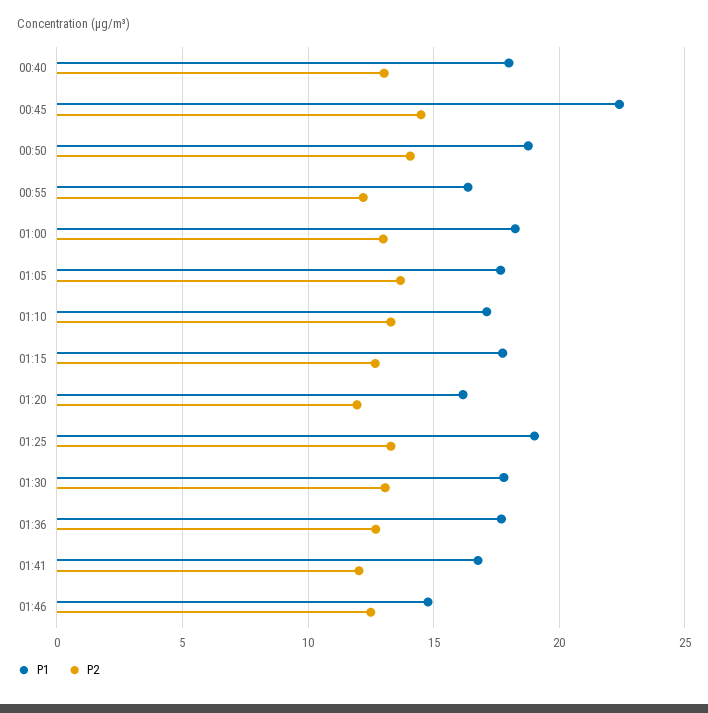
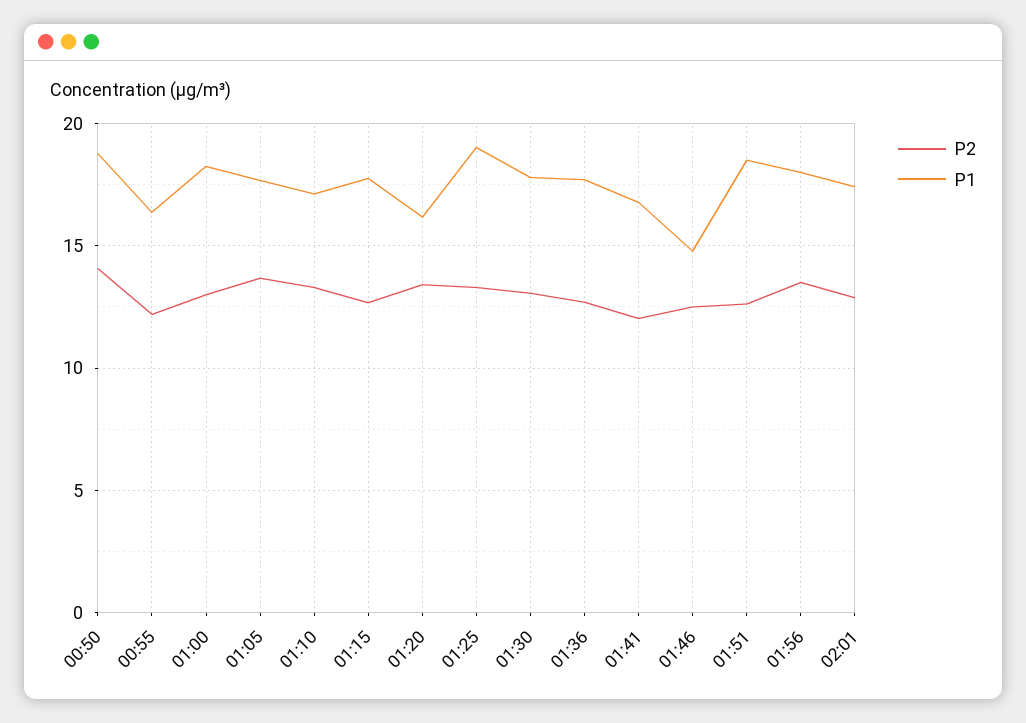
P1, 00:40: 18 -> none
P2, 00:40: 13 -> none
P1, 00:45: 22.5 -> none
P2, 00:45: 14.5 -> none
P2, 01:20: 12 -> 13.5
P2, 01:51: none -> 12.5
P1, 01:51: none -> 18.5
P2, 01:56: none -> 13.5
P1, 01:56: none -> 18
P2, 02:01: none -> 13
P1, 02:01: none -> 17.5

